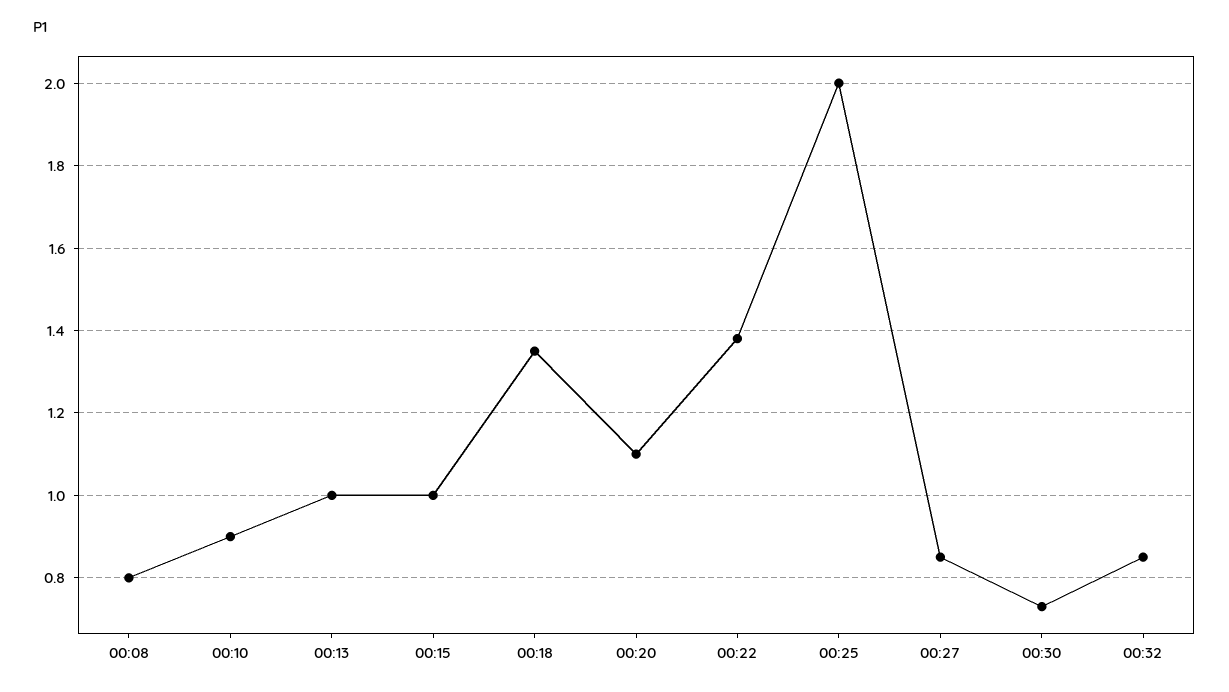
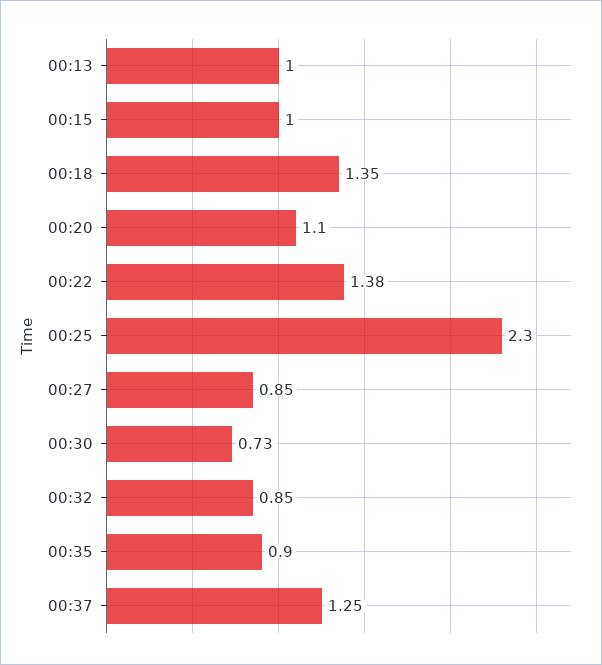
00:08: 0.8 -> none
00:10: 0.9 -> none
00:25: 2 -> 2.3
00:35: none -> 0.9
00:37: none -> 1.25

